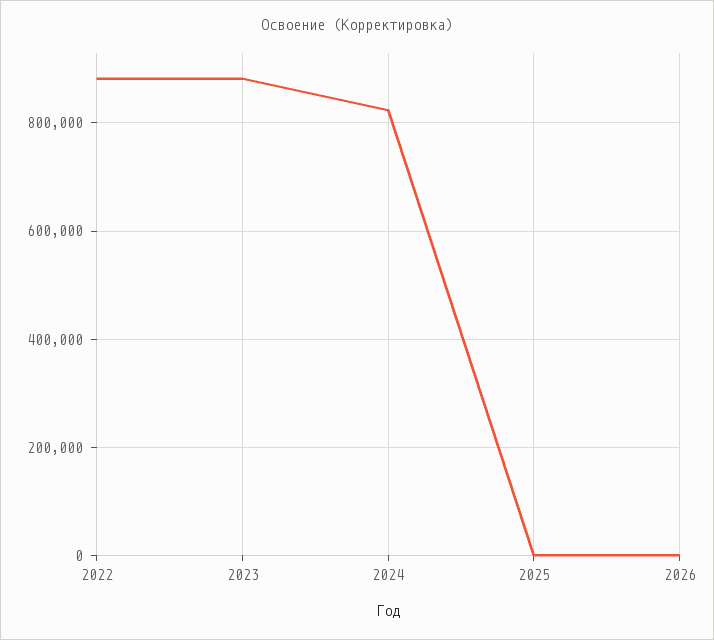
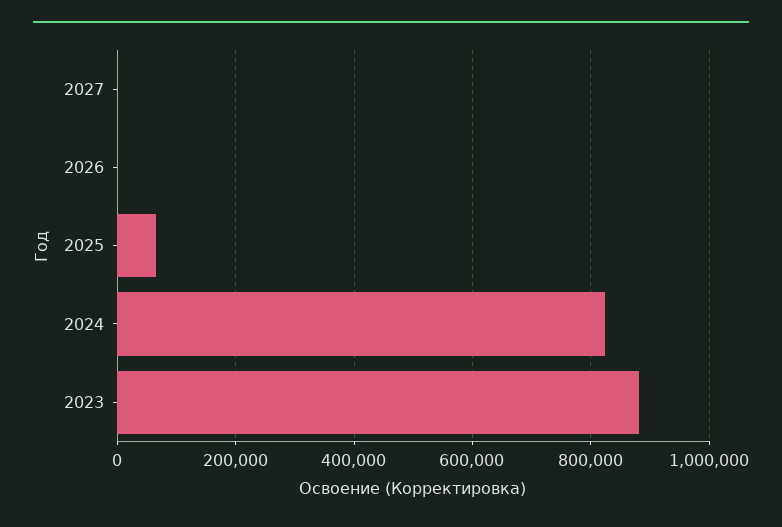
2022: 880000 -> none
2025: 0 -> 60000
2027: none -> 0

